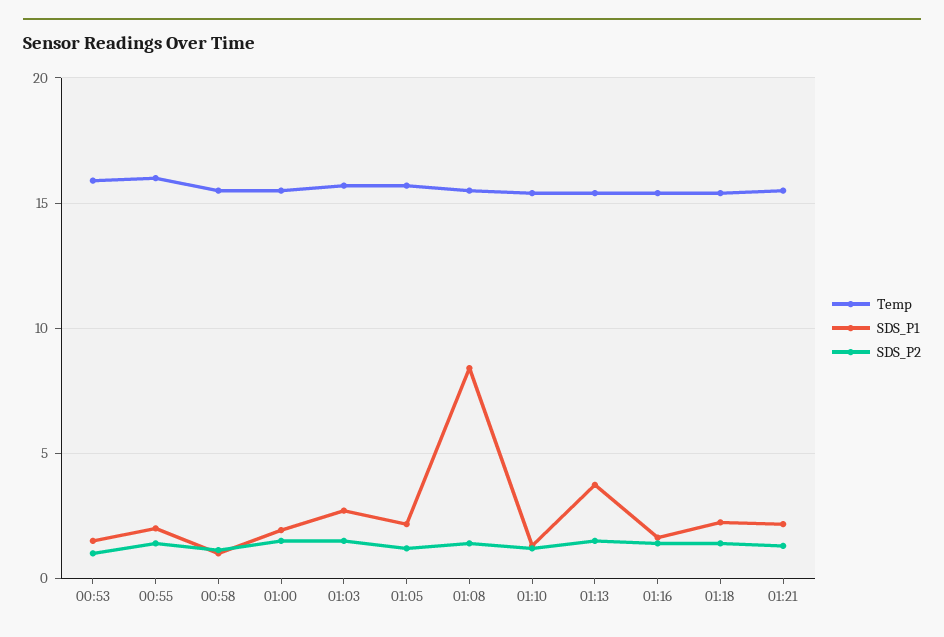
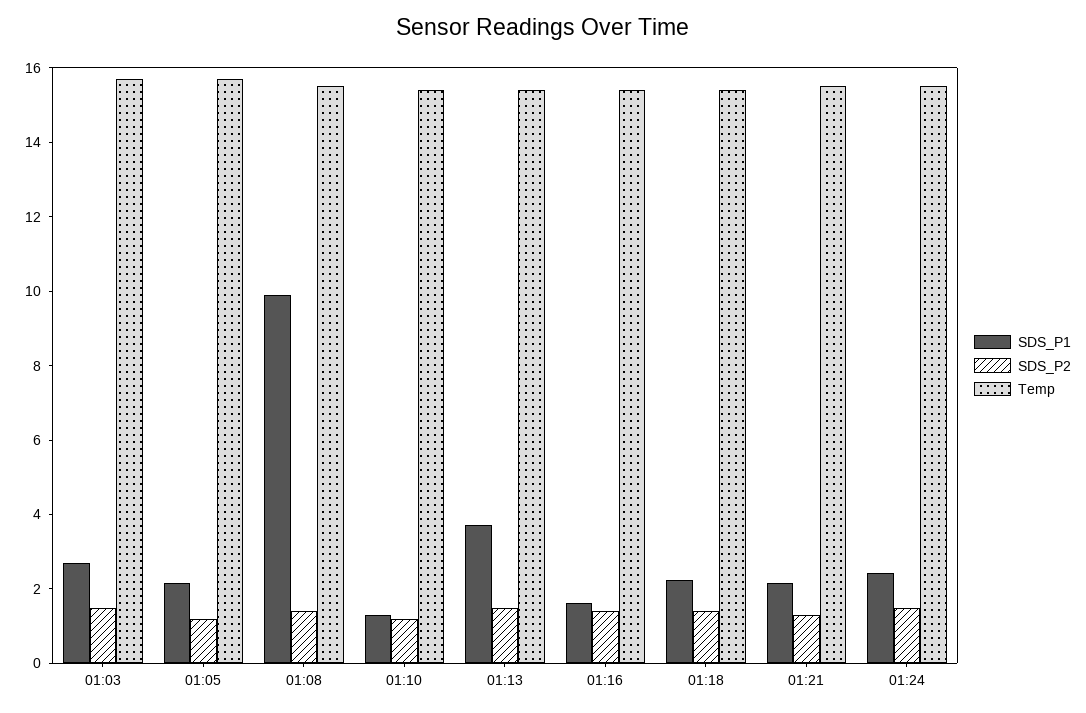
Temp, 00:53: 16 -> none
SDS_P1, 00:53: 1.5 -> none
SDS_P2, 00:53: 1 -> none
Temp, 00:55: 16 -> none
SDS_P1, 00:55: 2 -> none
SDS_P2, 00:55: 1.5 -> none
Temp, 00:58: 15.5 -> none
SDS_P1, 00:58: 1 -> none
SDS_P2, 00:58: 1 -> none
Temp, 01:00: 15.5 -> none
SDS_P1, 01:00: 2 -> none
SDS_P2, 01:00: 1.5 -> none
SDS_P1, 01:08: 8.5 -> 10
SDS_P1, 01:24: none -> 2.5
SDS_P2, 01:24: none -> 1.5
Temp, 01:24: none -> 15.5

